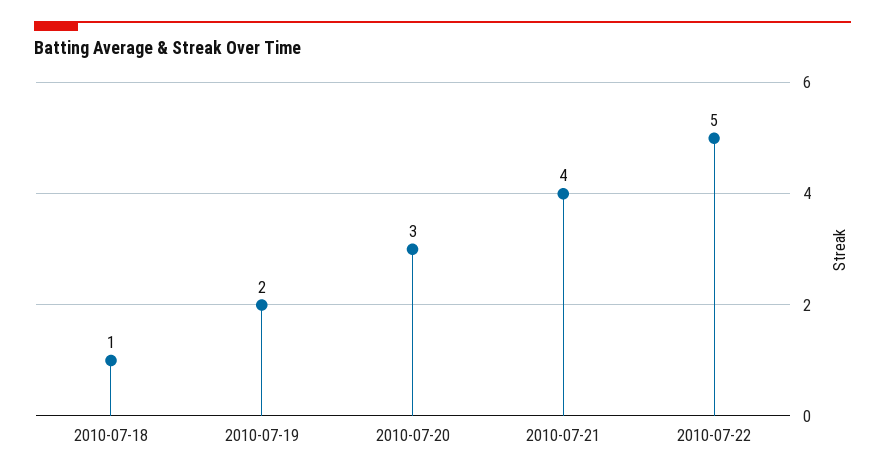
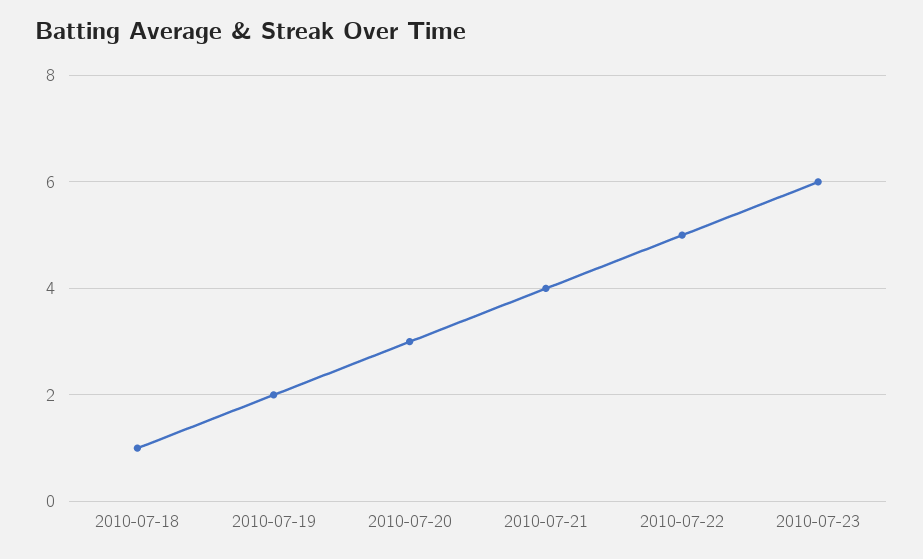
2010-07-23: none -> 6

